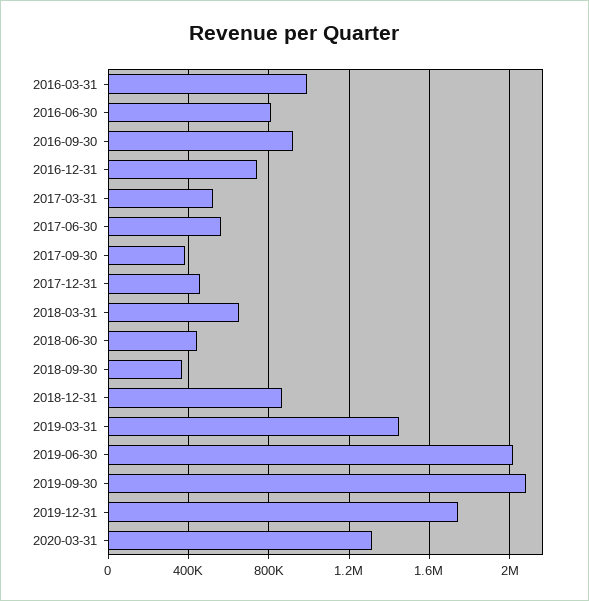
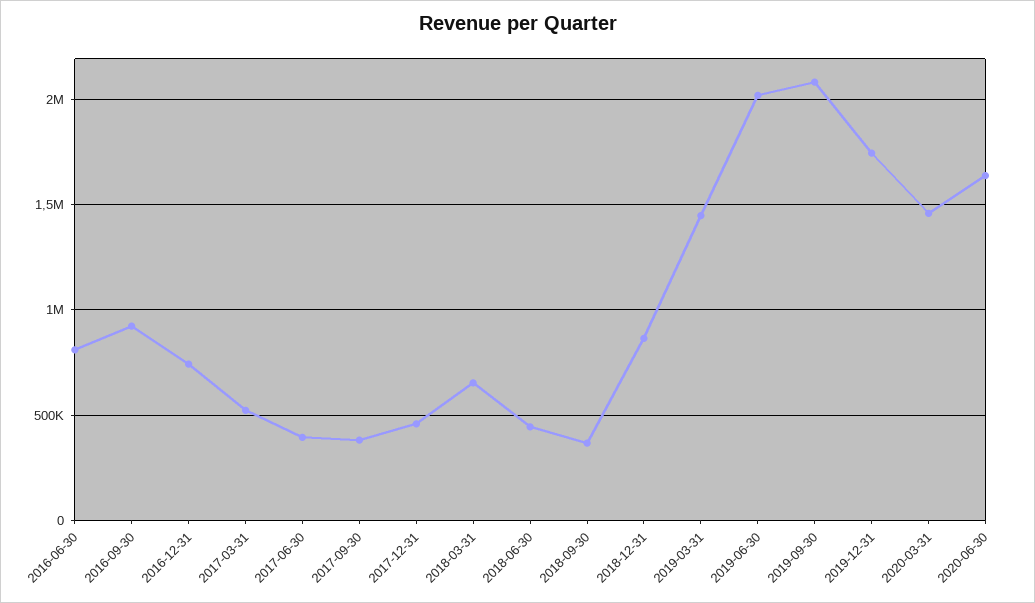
2016-03-31: 1000000 -> none
2017-06-30: 550000 -> 400000
2020-03-31: 1300000 -> 1450000
2020-06-30: none -> 1650000

